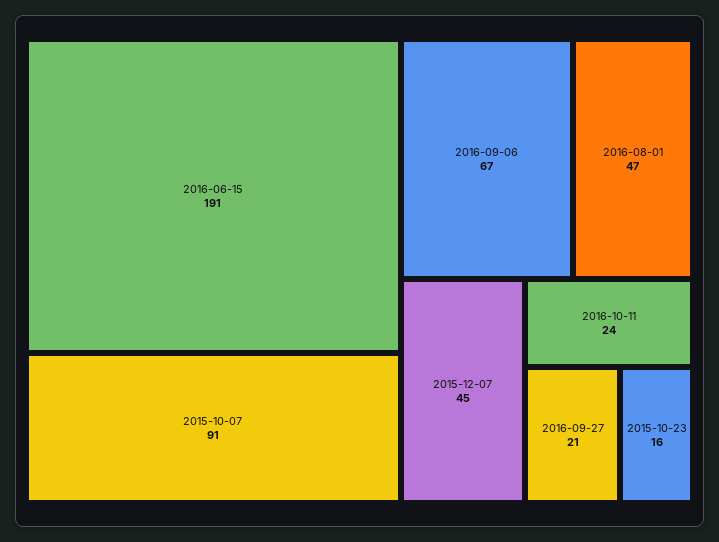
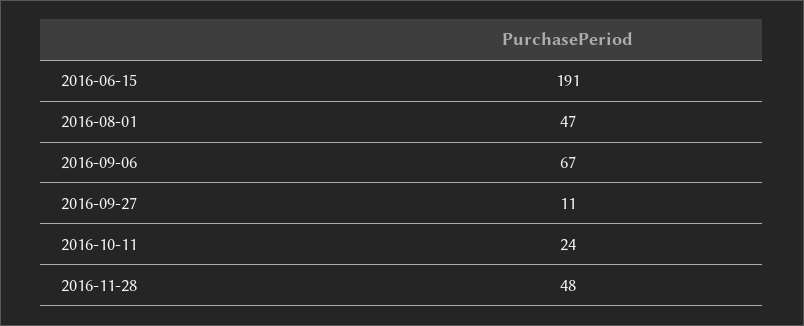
2015-10-07: 91 -> none
2015-12-07: 45 -> none
2016-09-27: 21 -> 11
2015-10-23: 16 -> none
2016-11-28: none -> 48

